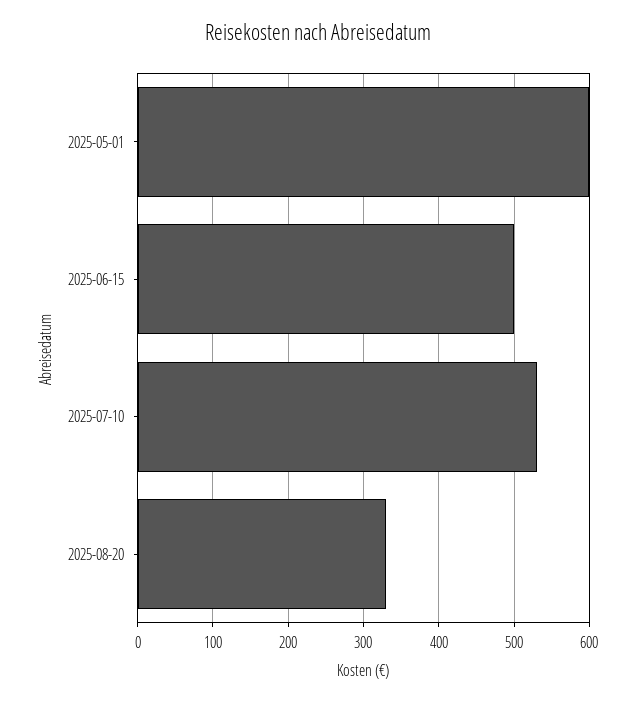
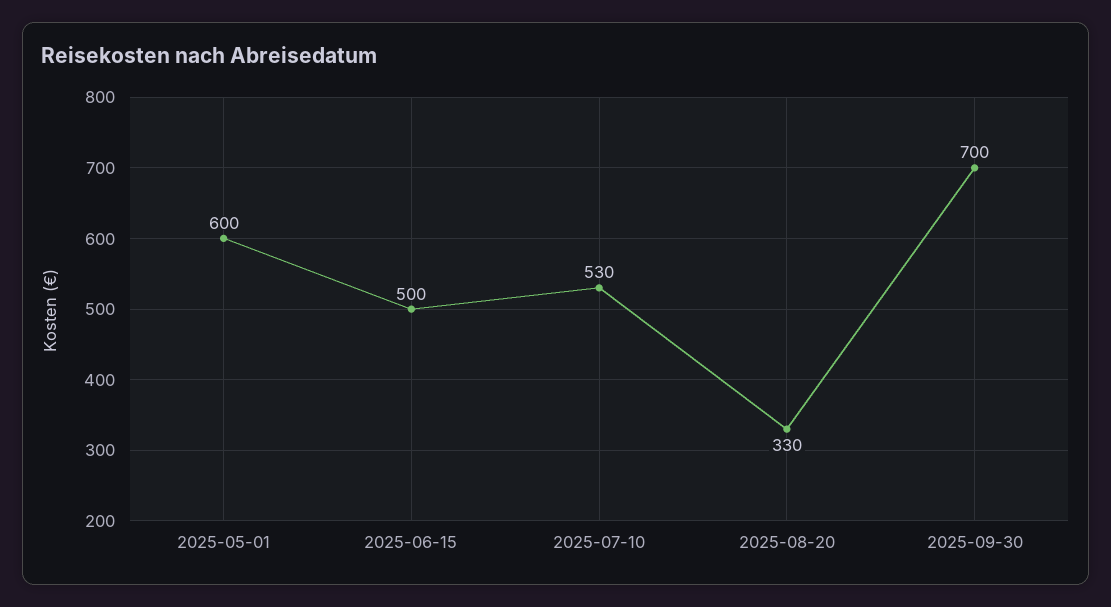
2025-09-30: none -> 700

